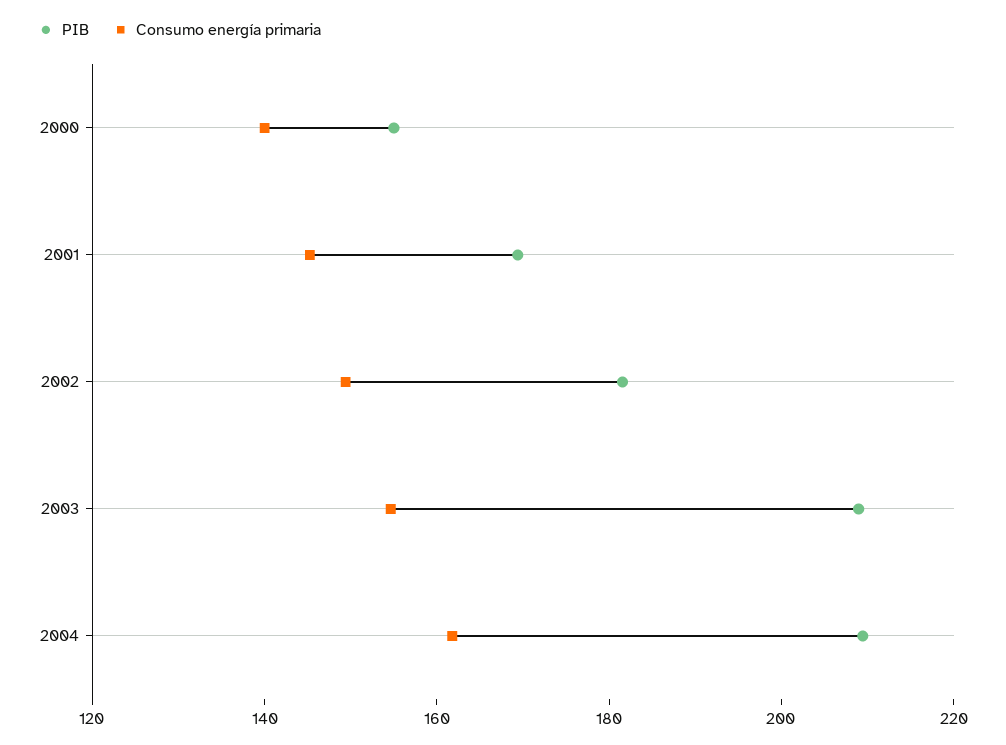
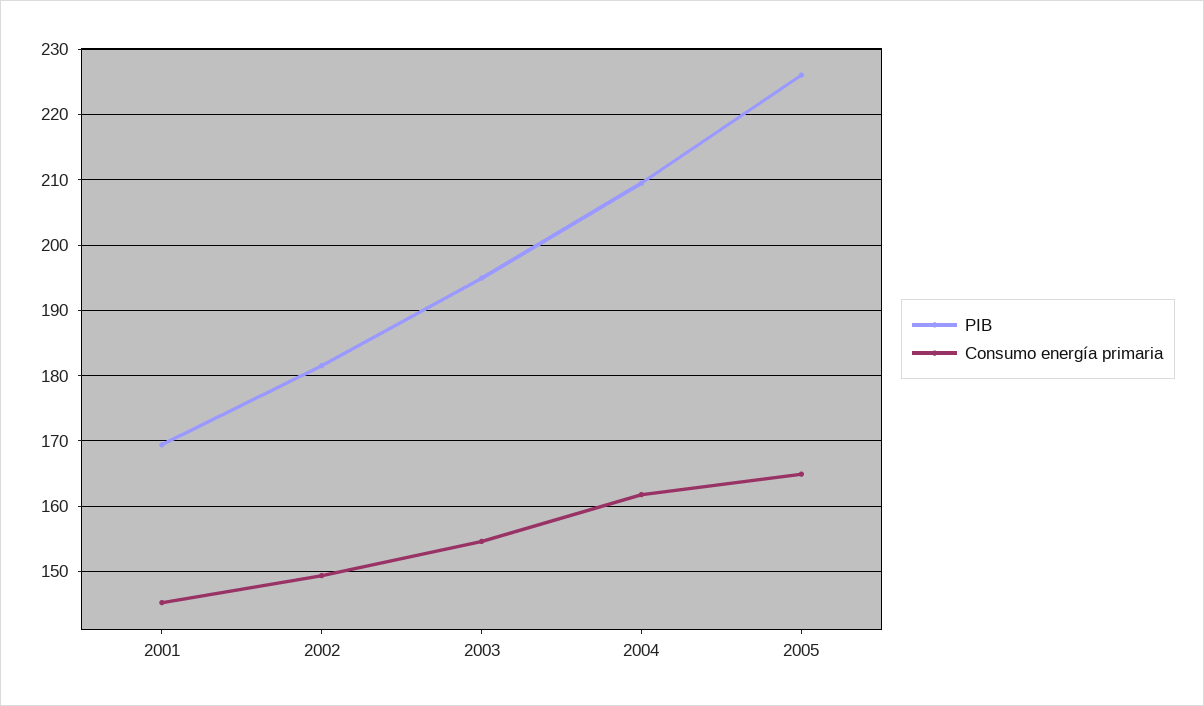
PIB, 2000: 155 -> none
Consumo energía primaria, 2000: 140 -> none
PIB, 2003: 210 -> 195
PIB, 2005: none -> 226
Consumo energía primaria, 2005: none -> 165

